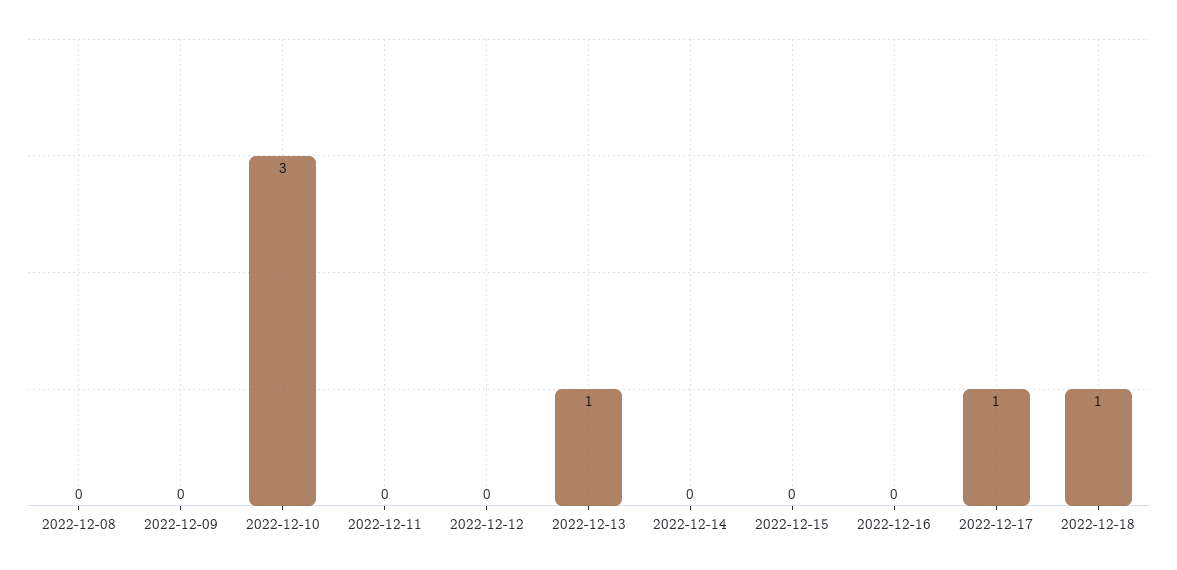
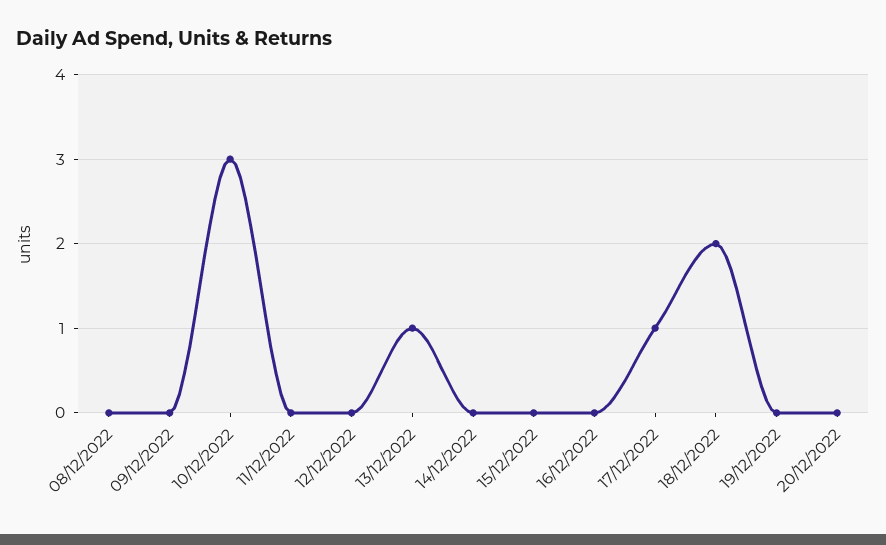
2022-12-18: 1 -> 2
19/12/2022: none -> 0
20/12/2022: none -> 0

